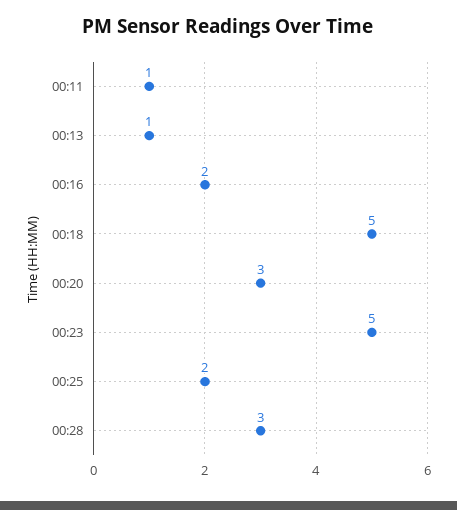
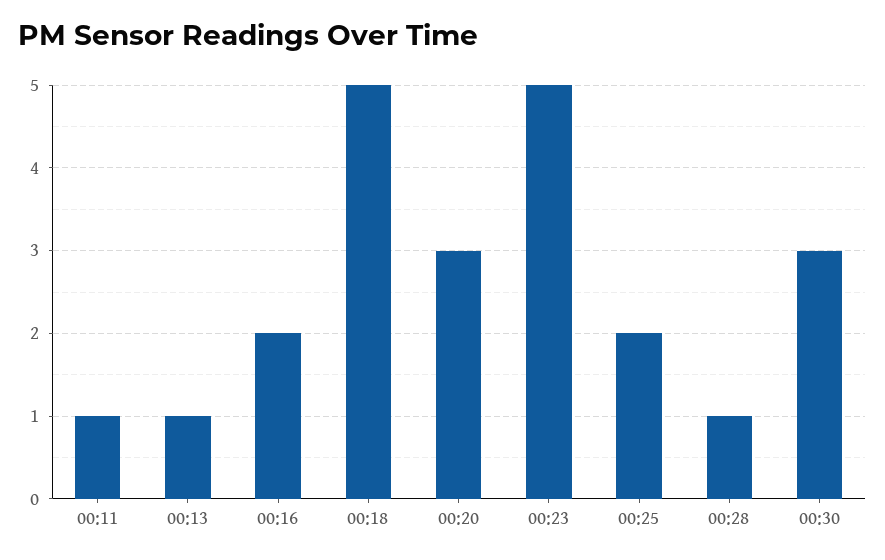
00:28: 3 -> 1
00:30: none -> 3

